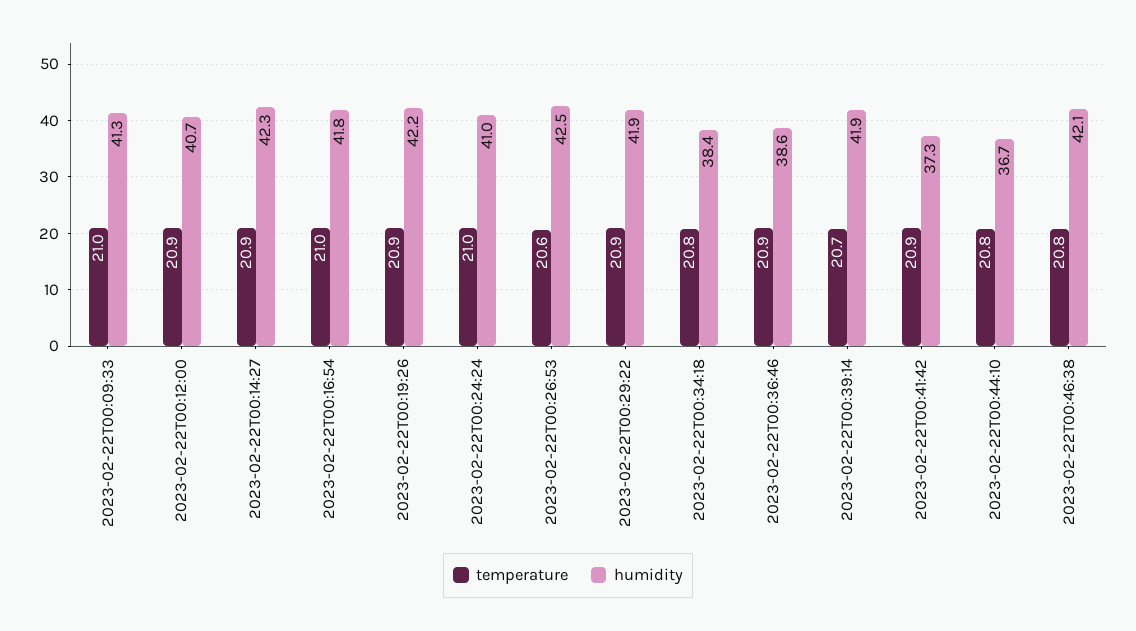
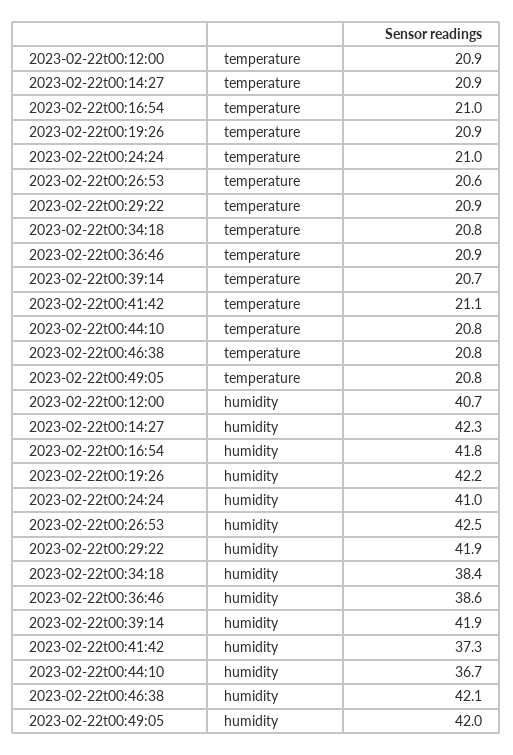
temperature, 2023-02-22T00:09:33: 21 -> none
humidity, 2023-02-22T00:09:33: 41.3 -> none
temperature, 2023-02-22T00:41:42: 20.9 -> 21.1
temperature, 2023-02-22t00:49:05: none -> 20.8
humidity, 2023-02-22t00:49:05: none -> 42

